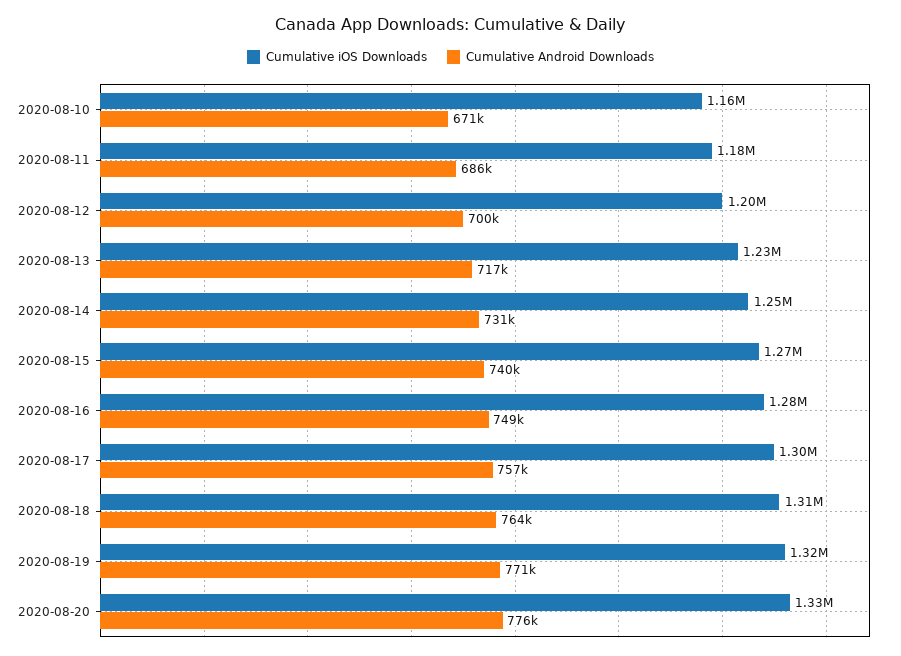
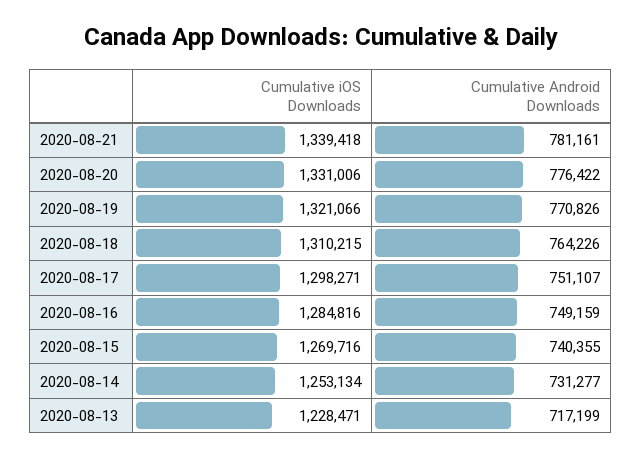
Cumulative iOS Downloads, 2020-08-10: 1160000 -> none
Cumulative Android Downloads, 2020-08-10: 671000 -> none
Cumulative iOS Downloads, 2020-08-11: 1180000 -> none
Cumulative Android Downloads, 2020-08-11: 686000 -> none
Cumulative iOS Downloads, 2020-08-12: 1200000 -> none
Cumulative Android Downloads, 2020-08-12: 700000 -> none
Cumulative Android Downloads, 2020-08-17: 757000 -> 751107
Cumulative iOS Downloads, 2020-08-21: none -> 1339418
Cumulative Android Downloads, 2020-08-21: none -> 781161

